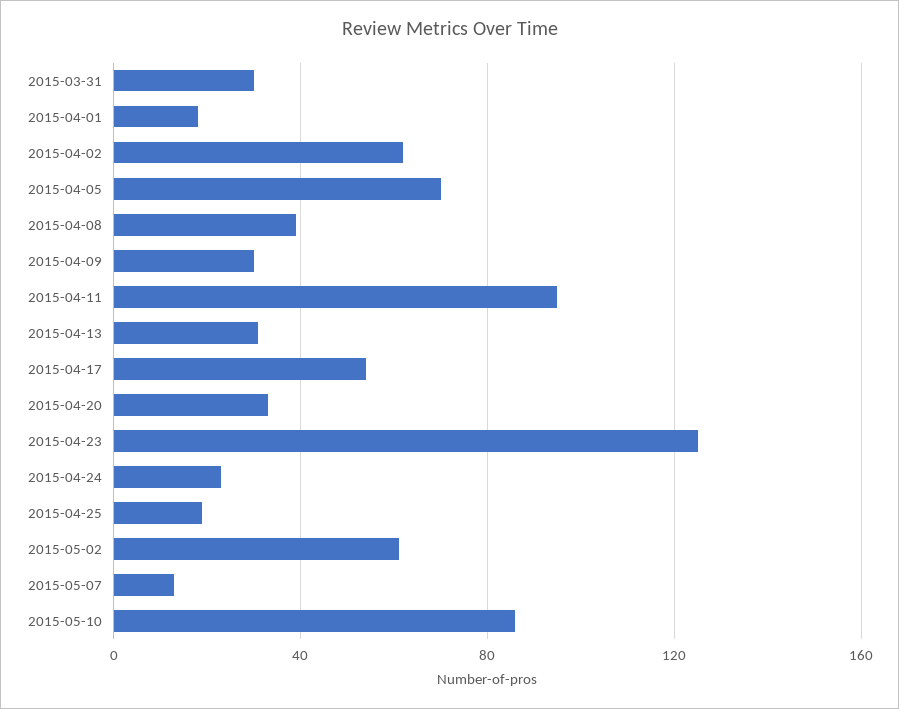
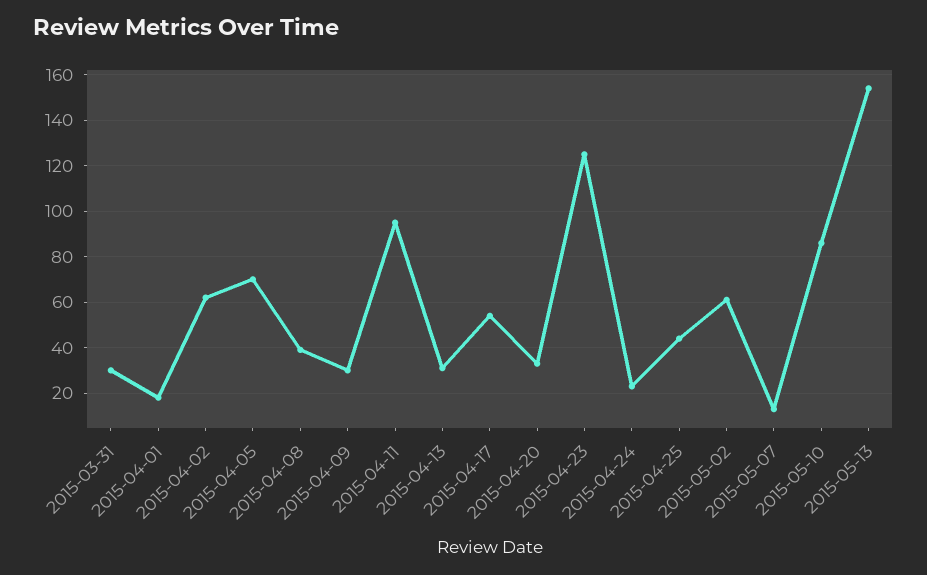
2015-04-25: 20 -> 45
2015-05-13: none -> 155

